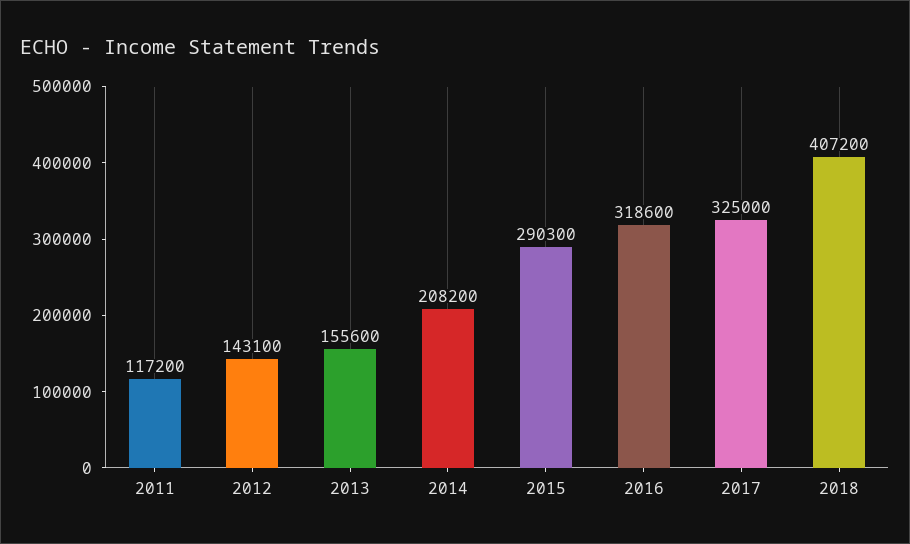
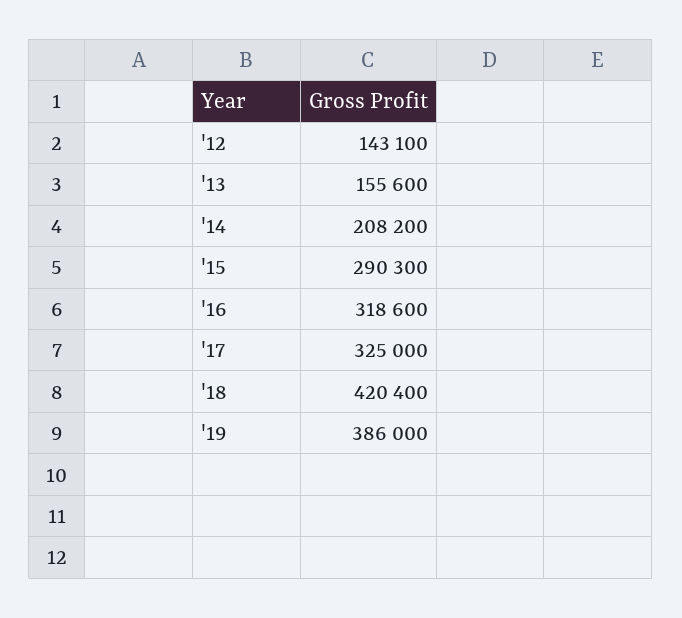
2011: 117200 -> none
2018: 407200 -> 420400
'19: none -> 386000

